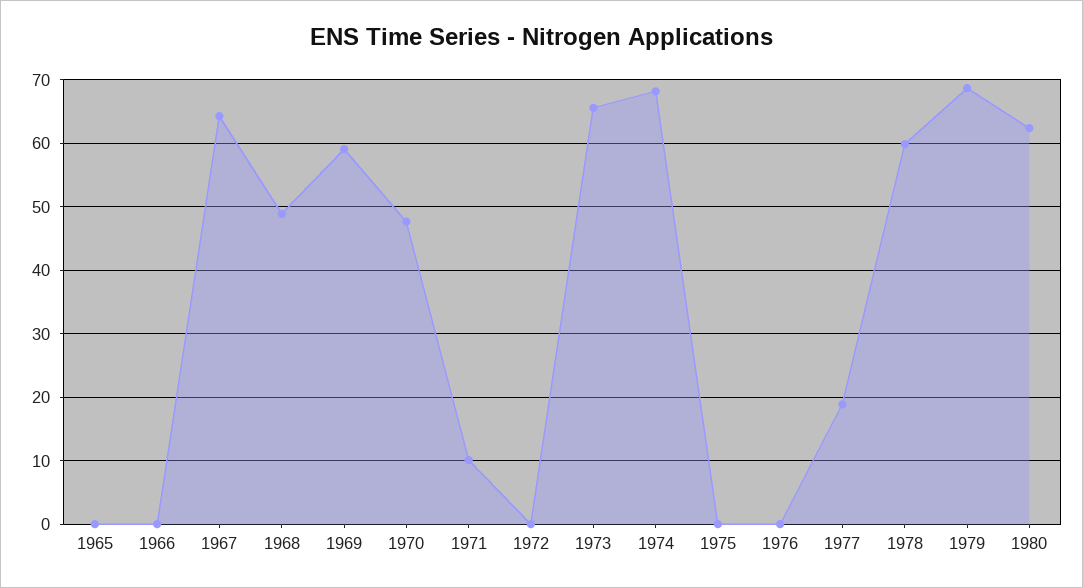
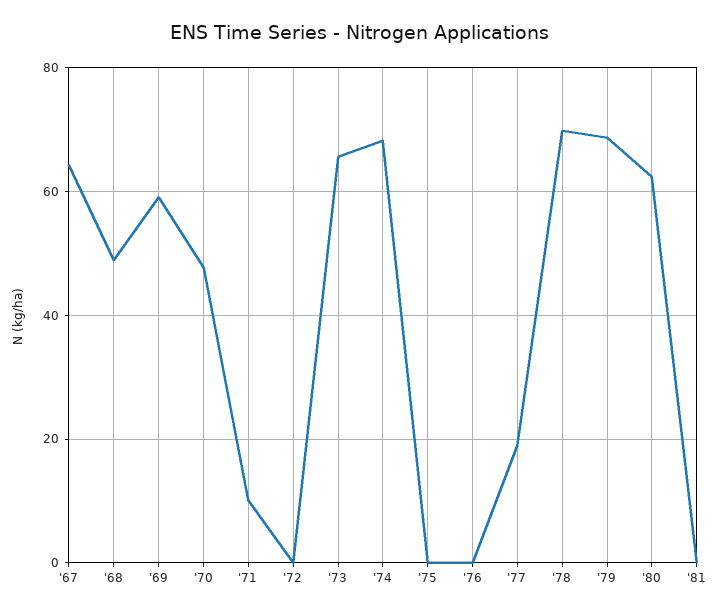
1965: 0 -> none
1966: 0 -> none
1978: 60 -> 70
'81: none -> 0

